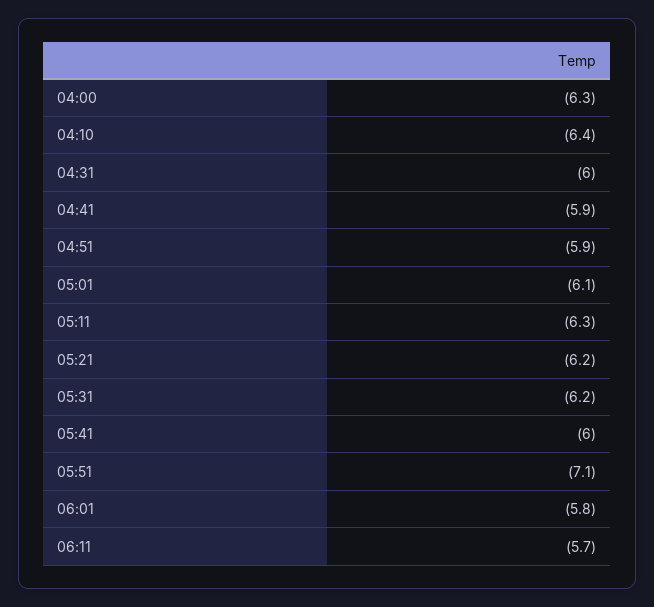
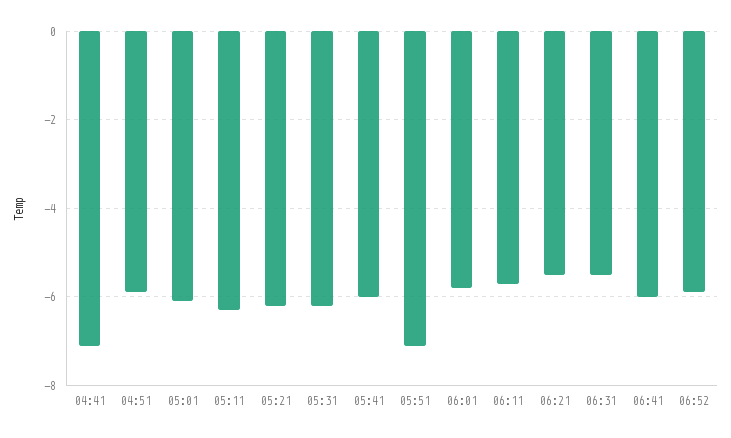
04:00: -6.3 -> none
04:10: -6.4 -> none
04:31: -6 -> none
04:41: -5.9 -> -7
06:21: none -> -5.5
06:31: none -> -5.5
06:41: none -> -6
06:52: none -> -6

